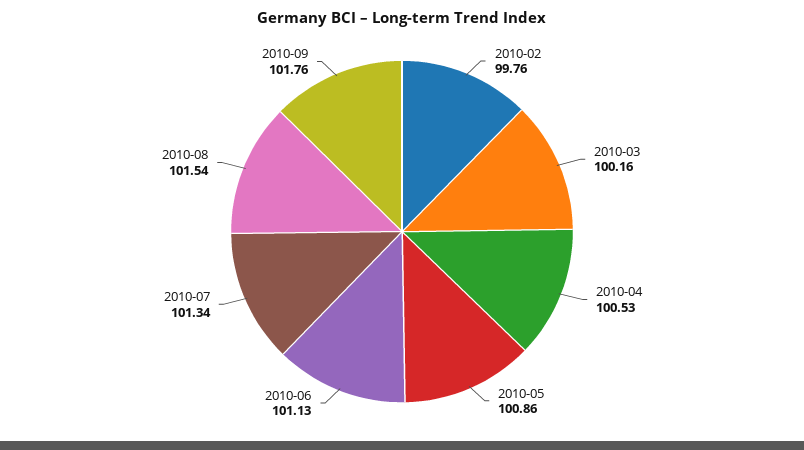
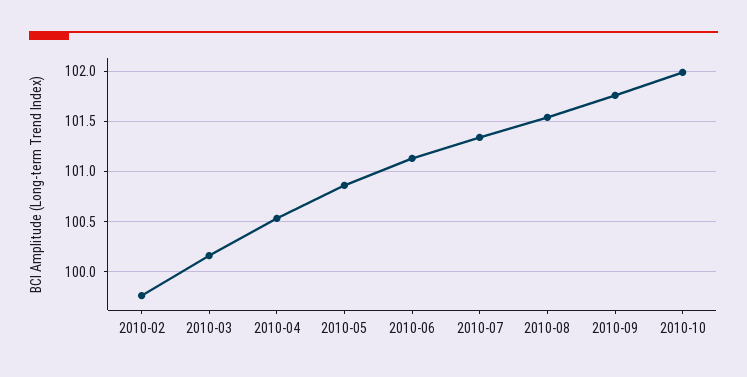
2010-10: none -> 102

